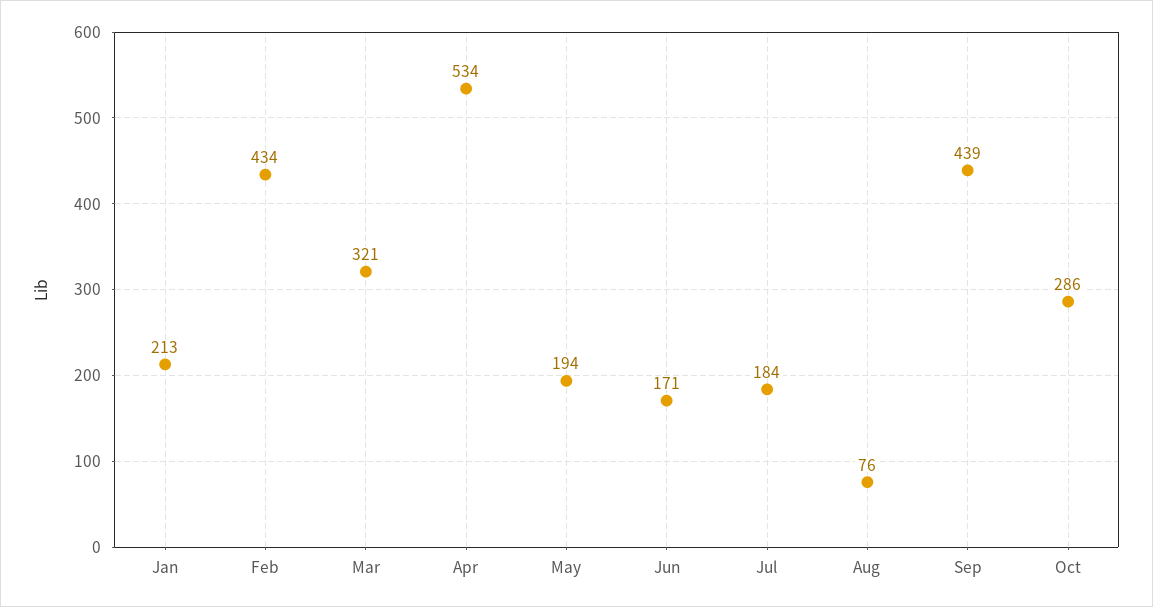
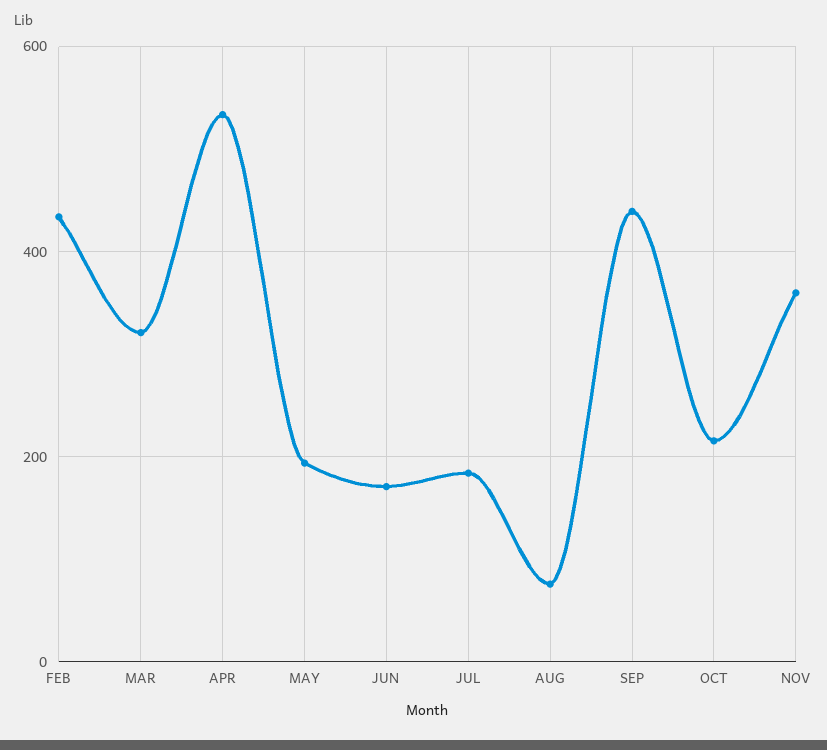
Jan: 213 -> none
Oct: 286 -> 220
NOV: none -> 360

